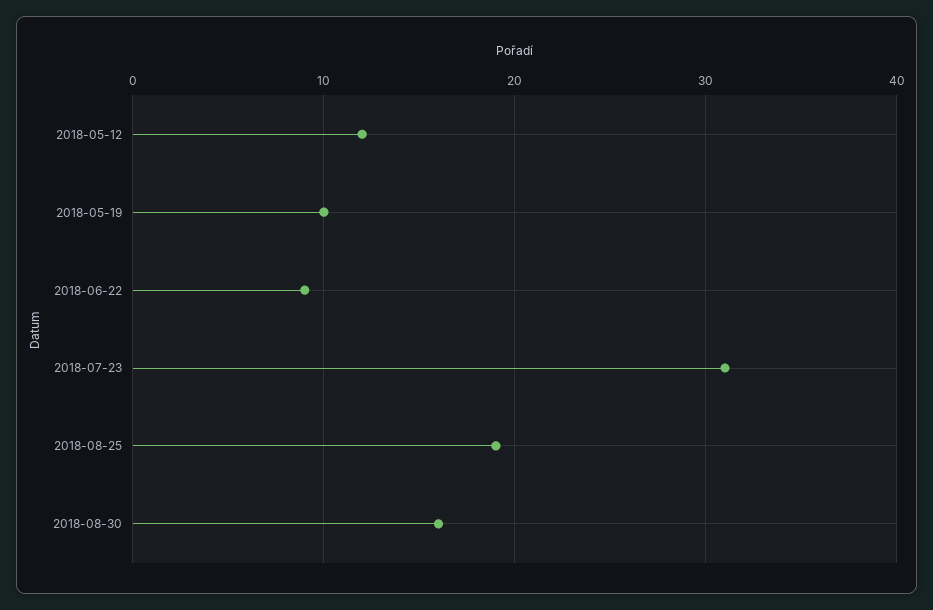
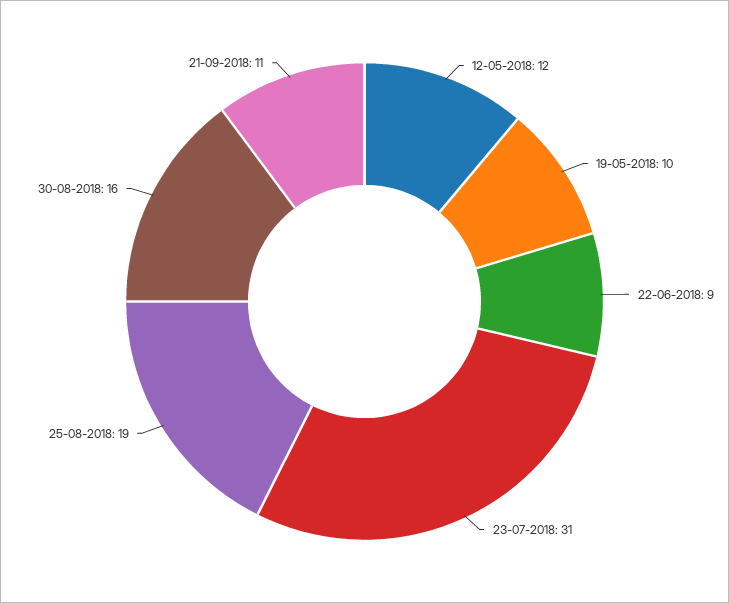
21-09-2018: none -> 11

